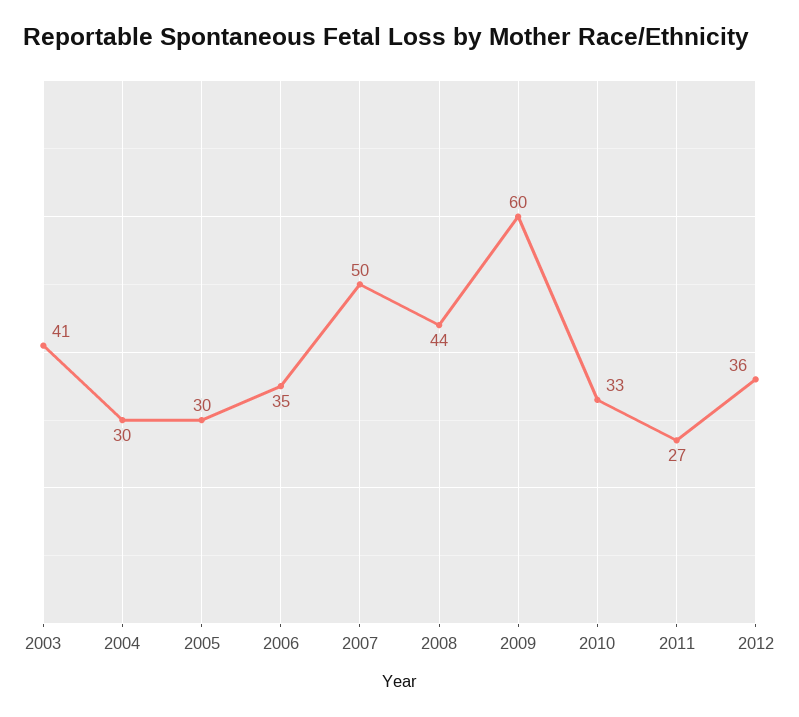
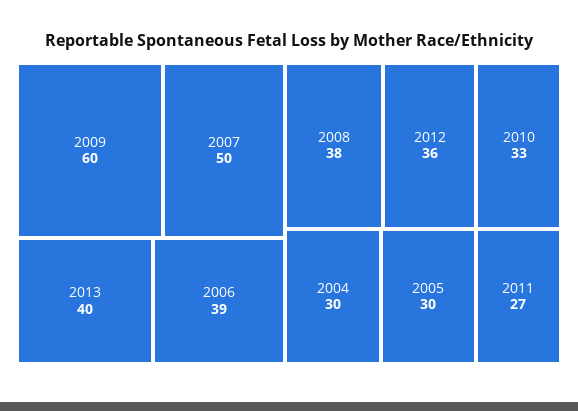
2003: 41 -> none
2006: 35 -> 39
2008: 44 -> 38
2013: none -> 40

